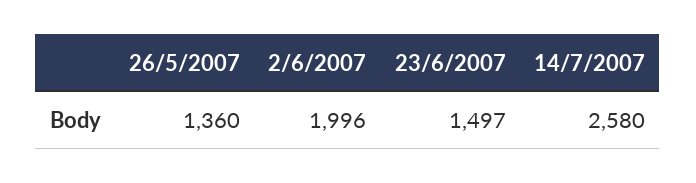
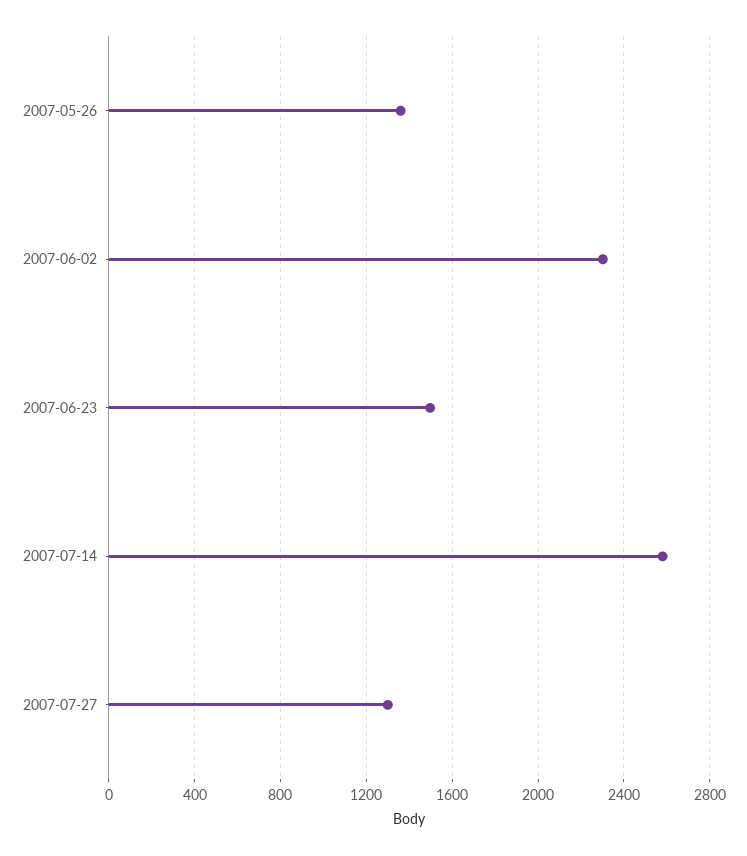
2/6/2007: 1996 -> 2300
2007-07-27: none -> 1300

